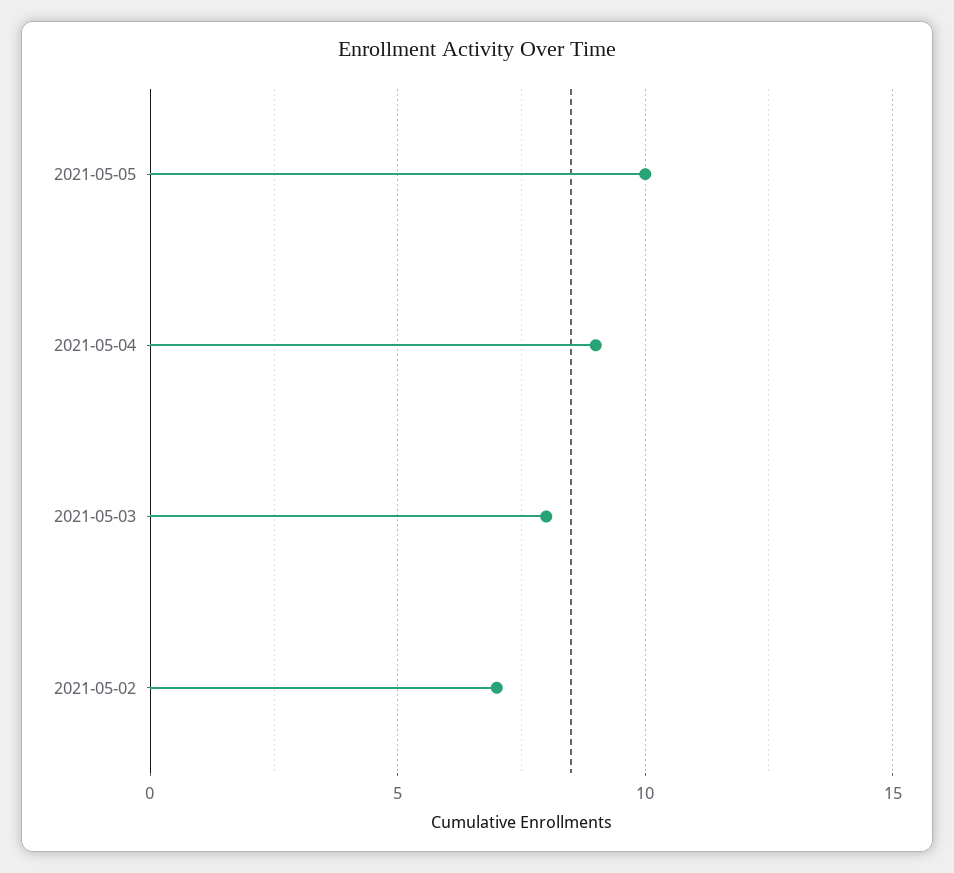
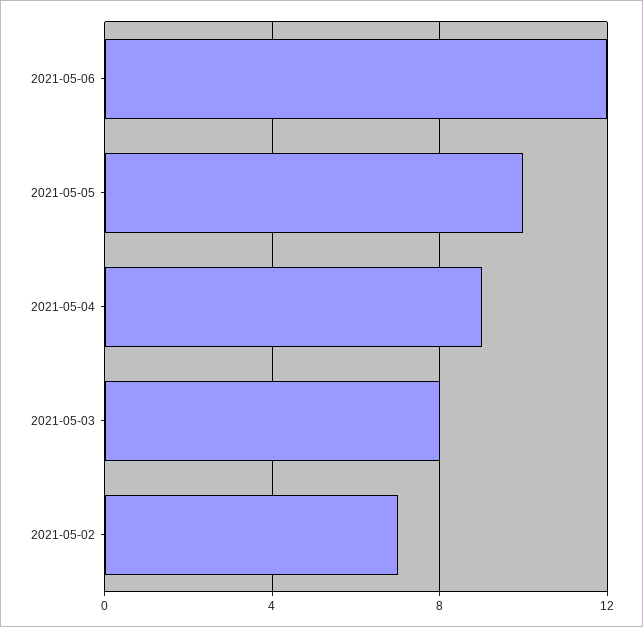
2021-05-06: none -> 12

